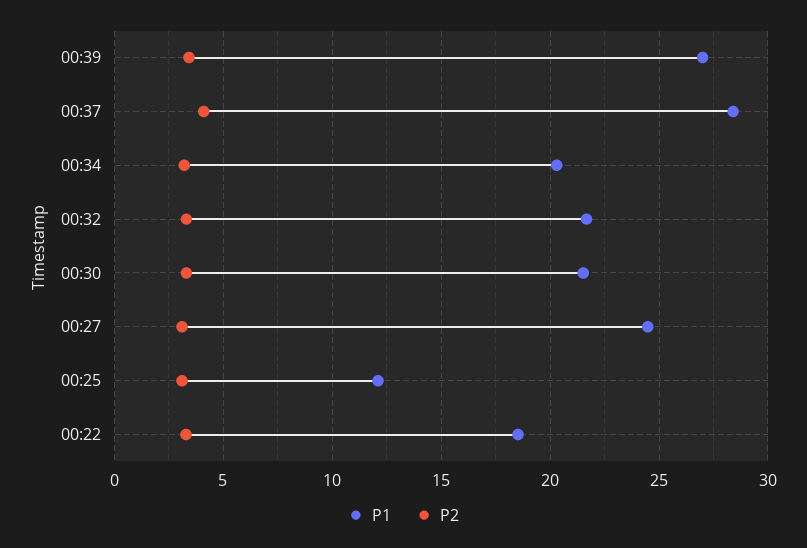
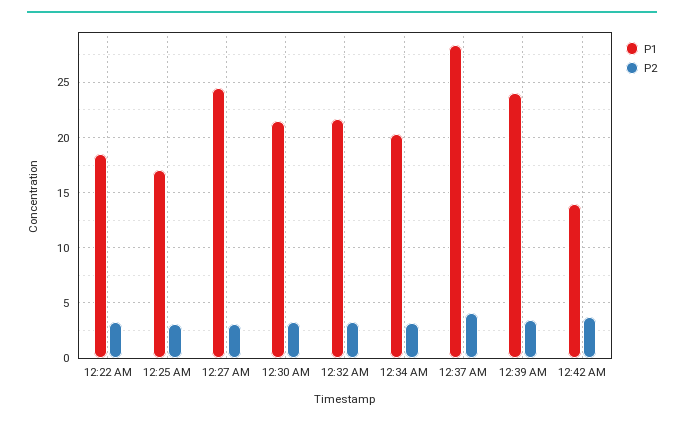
P1, 00:39: 27 -> 24
P1, 00:25: 12 -> 17
P1, 12:42 AM: none -> 14
P2, 12:42 AM: none -> 4

